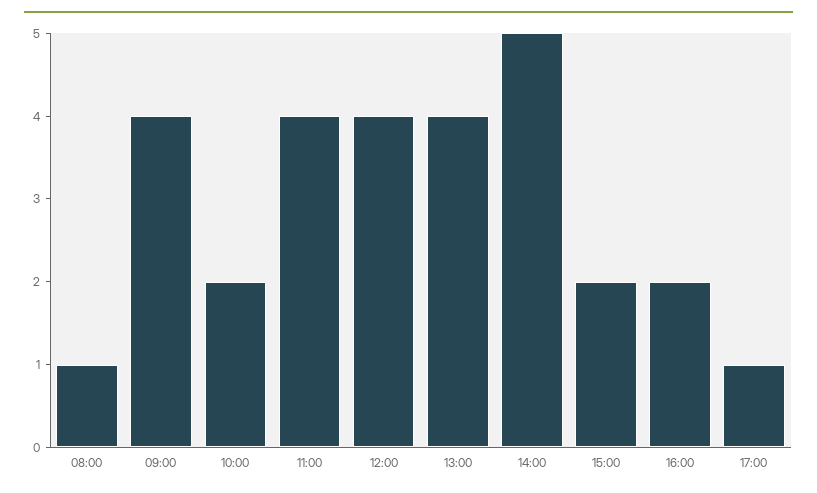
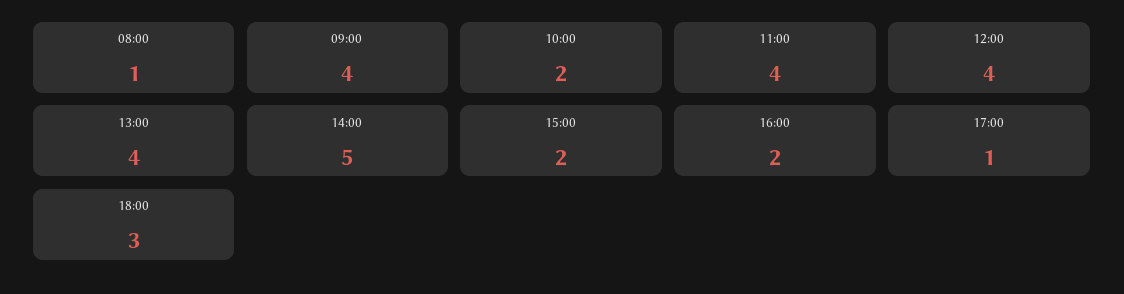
18:00: none -> 3

